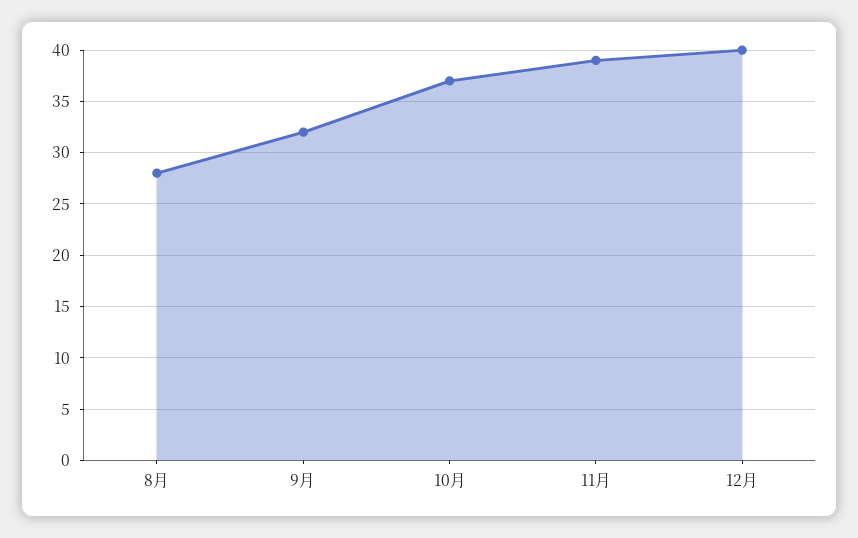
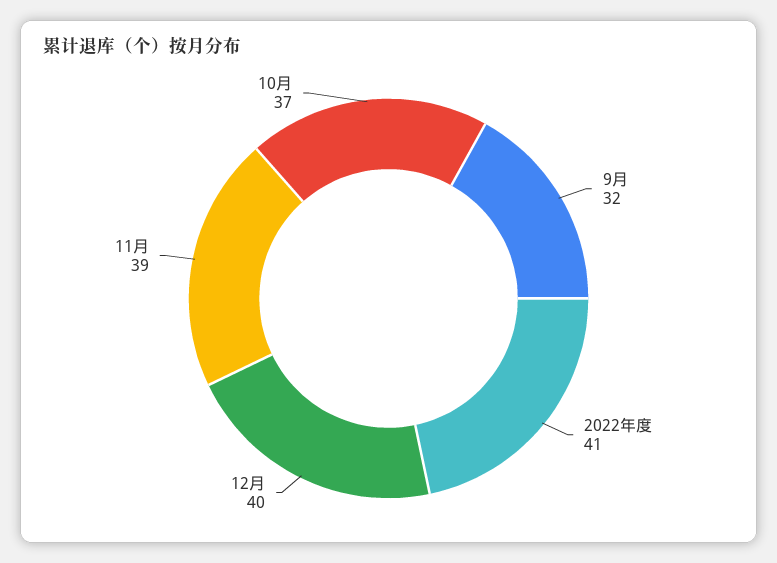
8月: 28 -> none
2022年度: none -> 41

